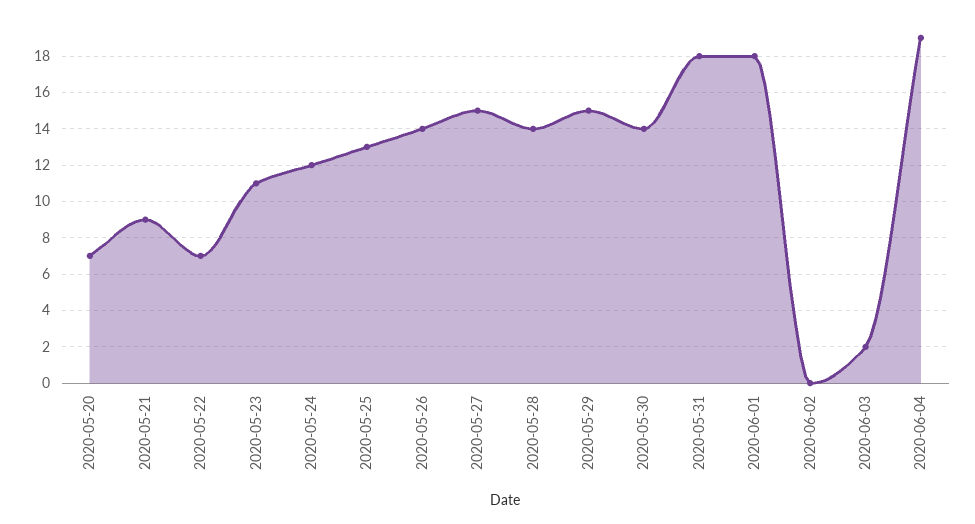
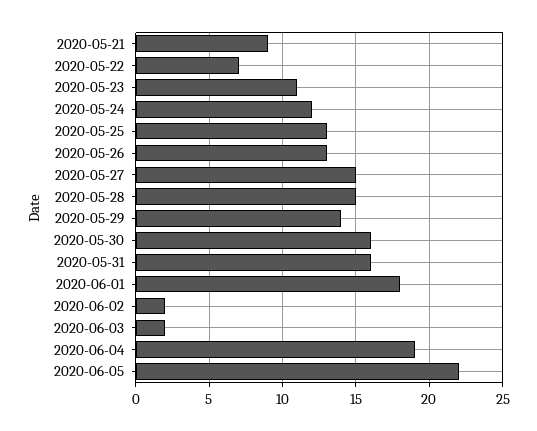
2020-05-20: 7 -> none
2020-05-26: 14 -> 13
2020-05-28: 14 -> 15
2020-05-29: 15 -> 14
2020-05-30: 14 -> 16
2020-05-31: 18 -> 16
2020-06-02: 0 -> 2
2020-06-05: none -> 22

